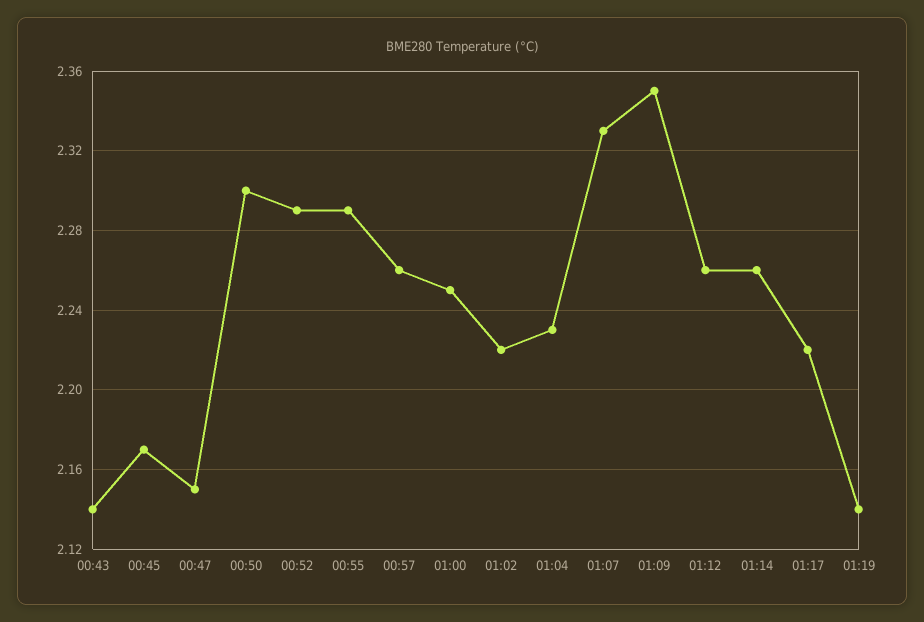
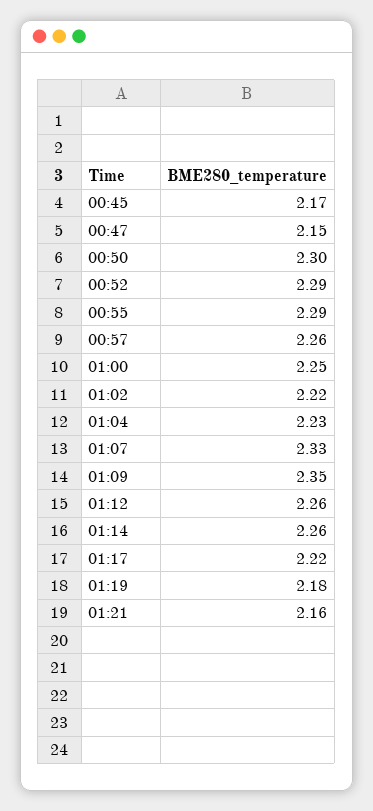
00:43: 2.14 -> none
01:19: 2.14 -> 2.18
01:21: none -> 2.16

